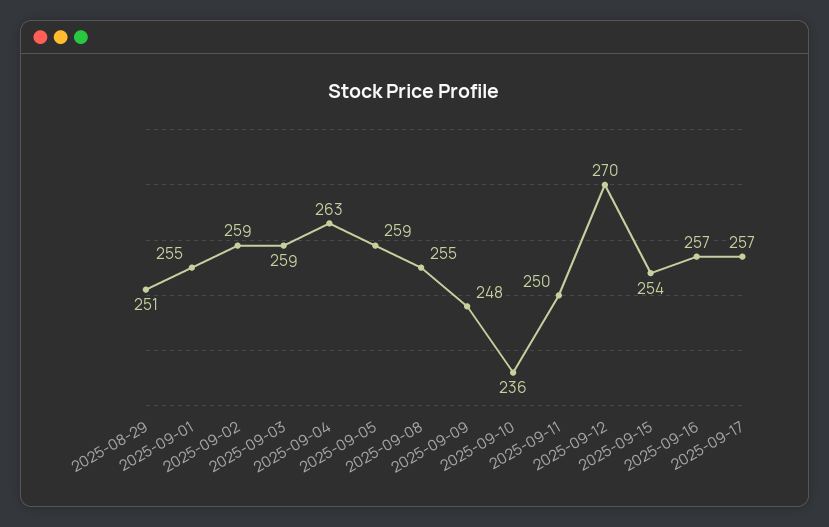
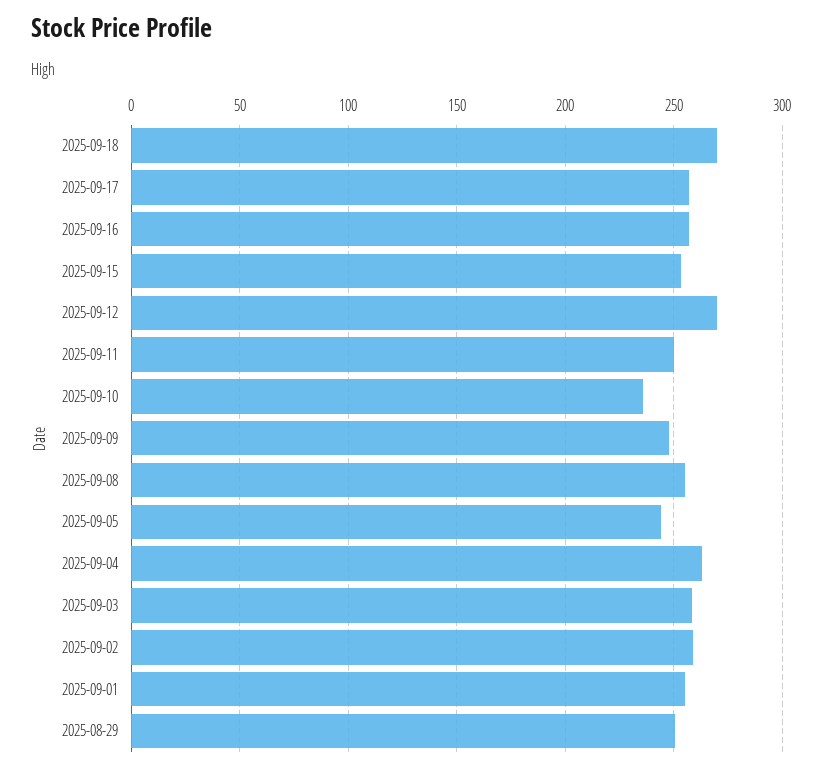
2025-09-05: 259 -> 245
2025-09-18: none -> 270

